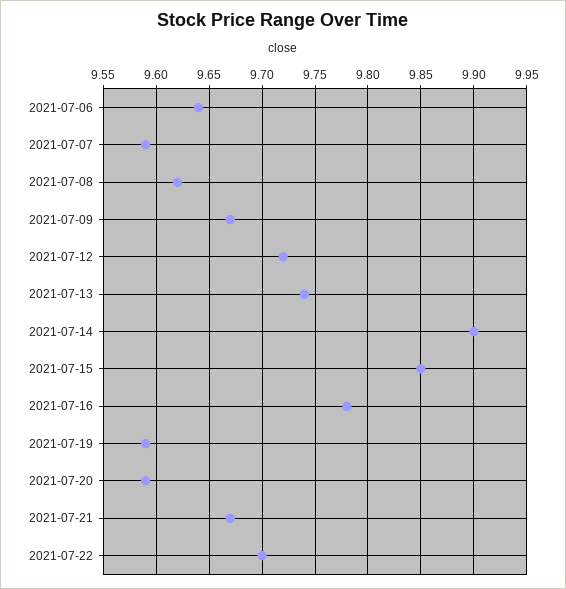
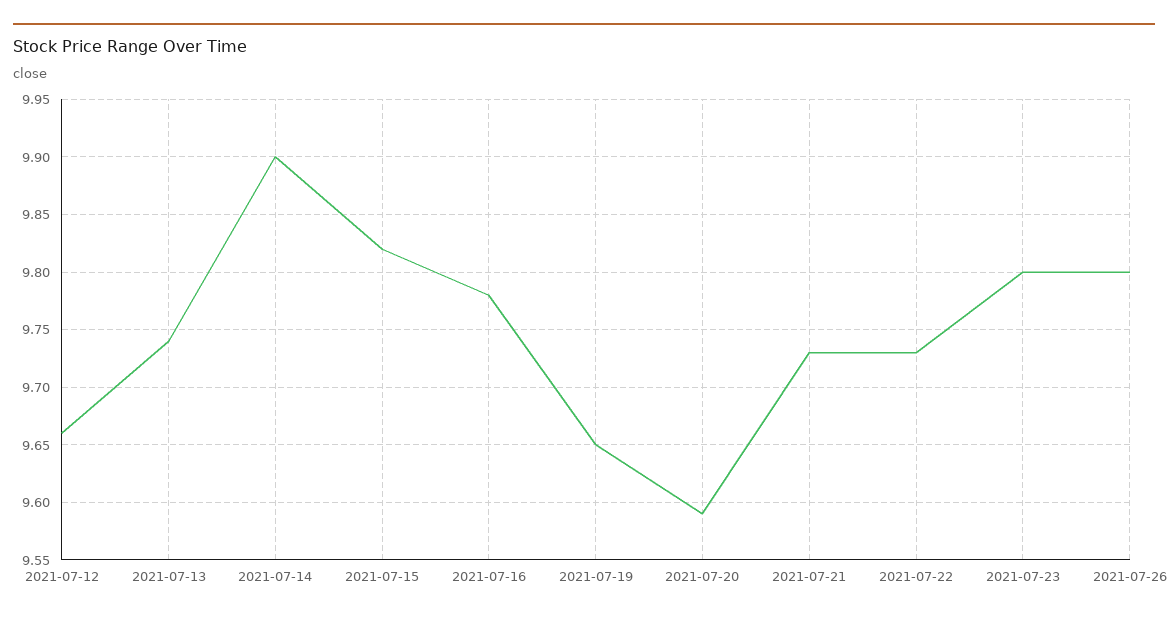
2021-07-06: 9.64 -> none
2021-07-07: 9.59 -> none
2021-07-08: 9.62 -> none
2021-07-09: 9.67 -> none
2021-07-12: 9.72 -> 9.66
2021-07-15: 9.85 -> 9.82
2021-07-19: 9.59 -> 9.65
2021-07-21: 9.67 -> 9.73
2021-07-22: 9.7 -> 9.73
2021-07-23: none -> 9.8
2021-07-26: none -> 9.8

